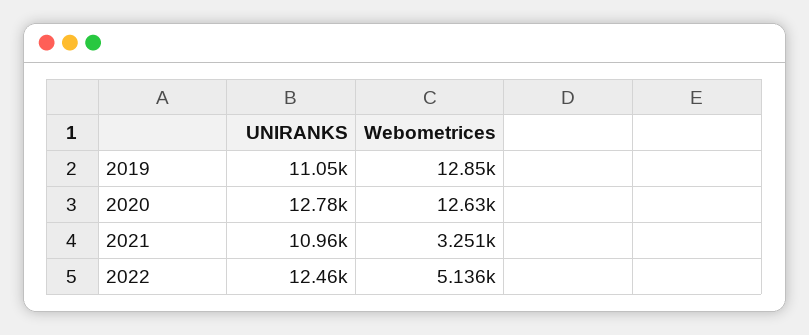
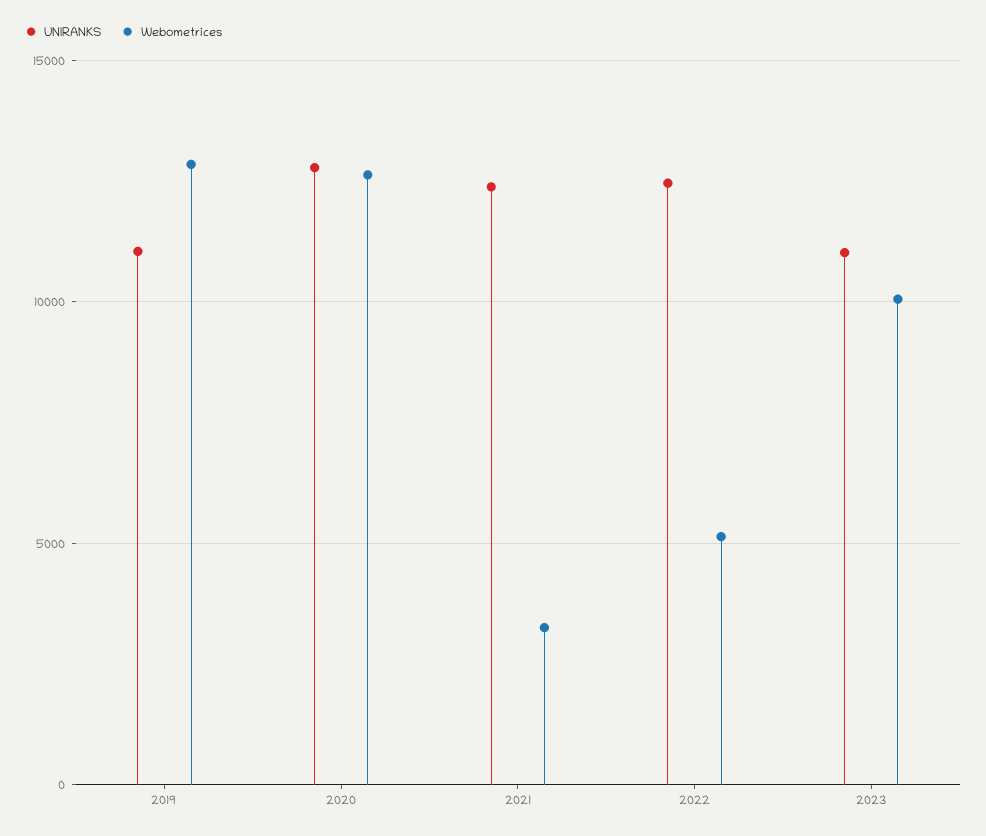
UNIRANKS, 2021: 10960 -> 12500
UNIRANKS, 2023: none -> 11000
Webometrices, 2023: none -> 10000

